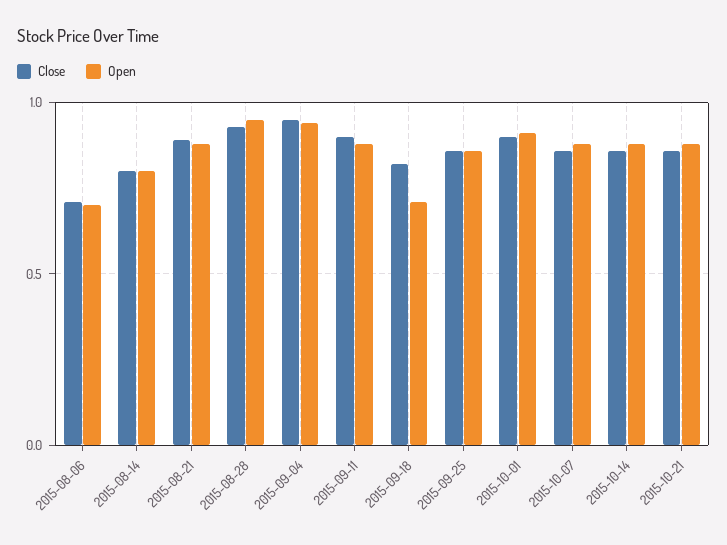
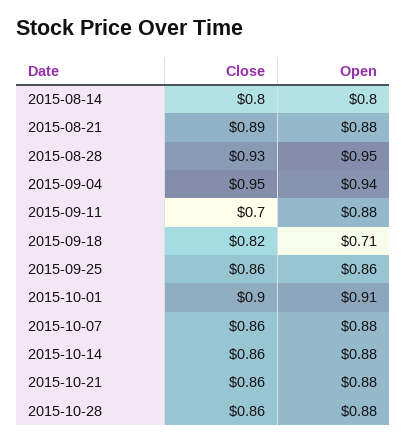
Close, 2015-08-06: 0.7 -> none
Open, 2015-08-06: 0.7 -> none
Close, 2015-09-11: 0.9 -> 0.7
Close, 2015-10-28: none -> 0.86
Open, 2015-10-28: none -> 0.88

